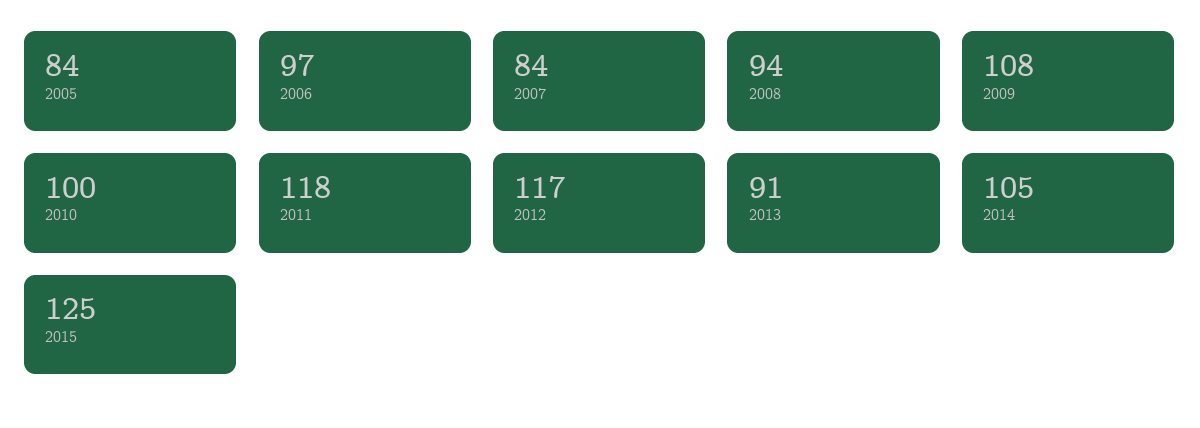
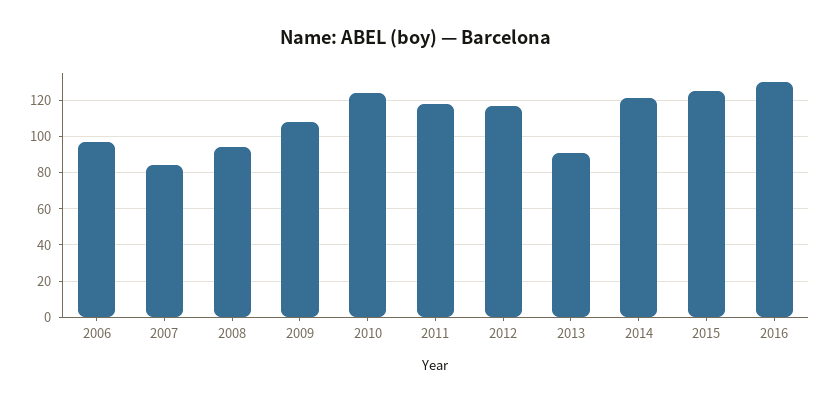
2005: 84 -> none
2010: 100 -> 125
2014: 105 -> 120
2016: none -> 130

